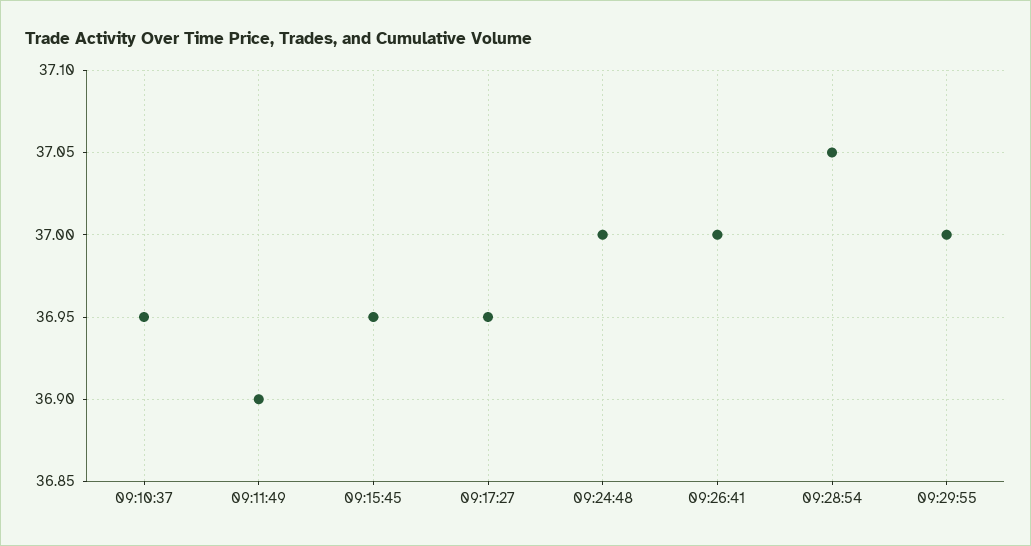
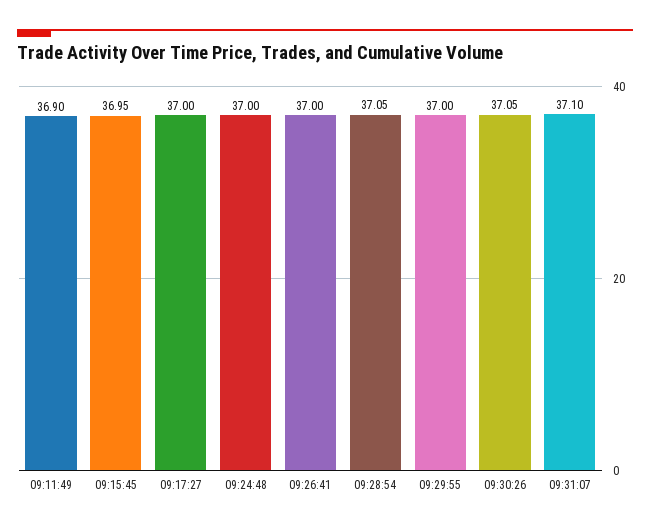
09:10:37: 36.95 -> none
09:17:27: 36.95 -> 37
09:30:26: none -> 37.05
09:31:07: none -> 37.1

